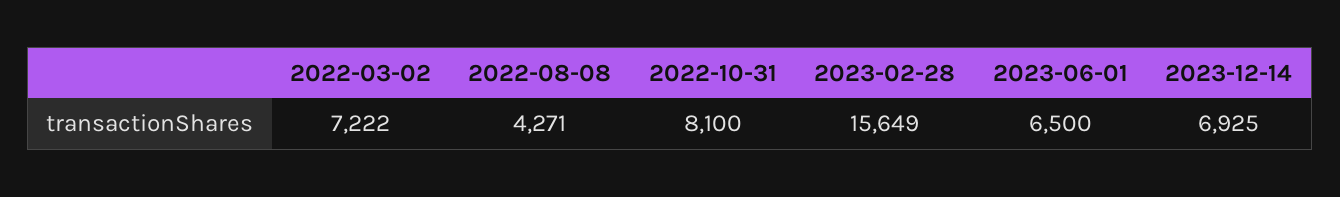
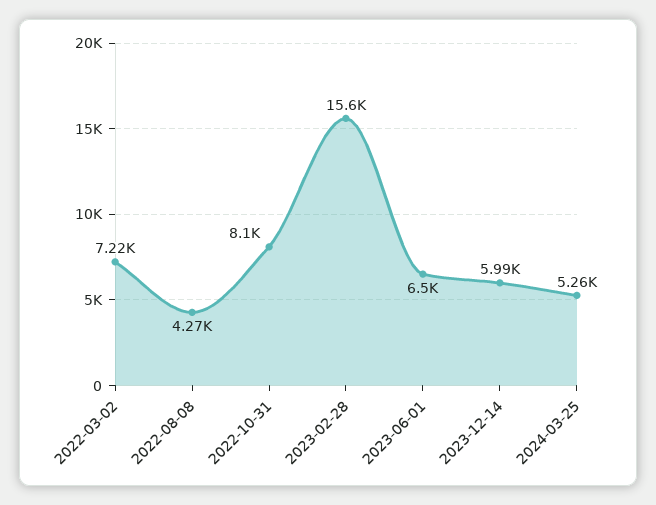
2023-12-14: 6925 -> 5990
2024-03-25: none -> 5260

